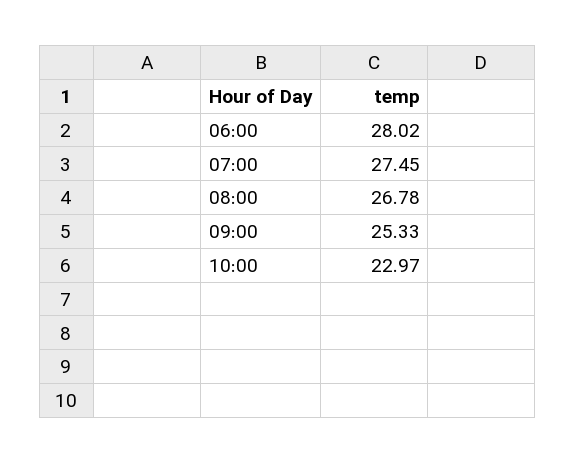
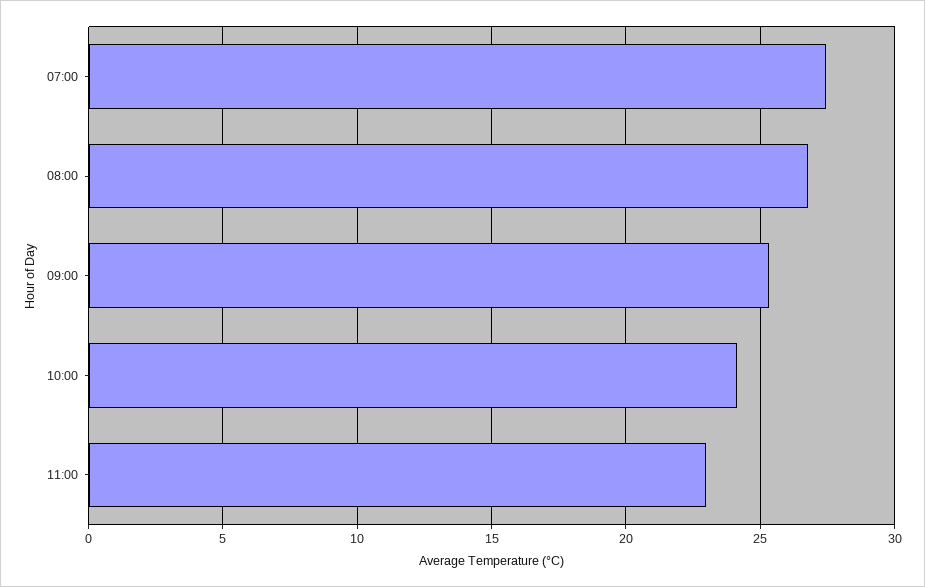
06:00: 28.02 -> none
10:00: 22.97 -> 24
11:00: none -> 23

